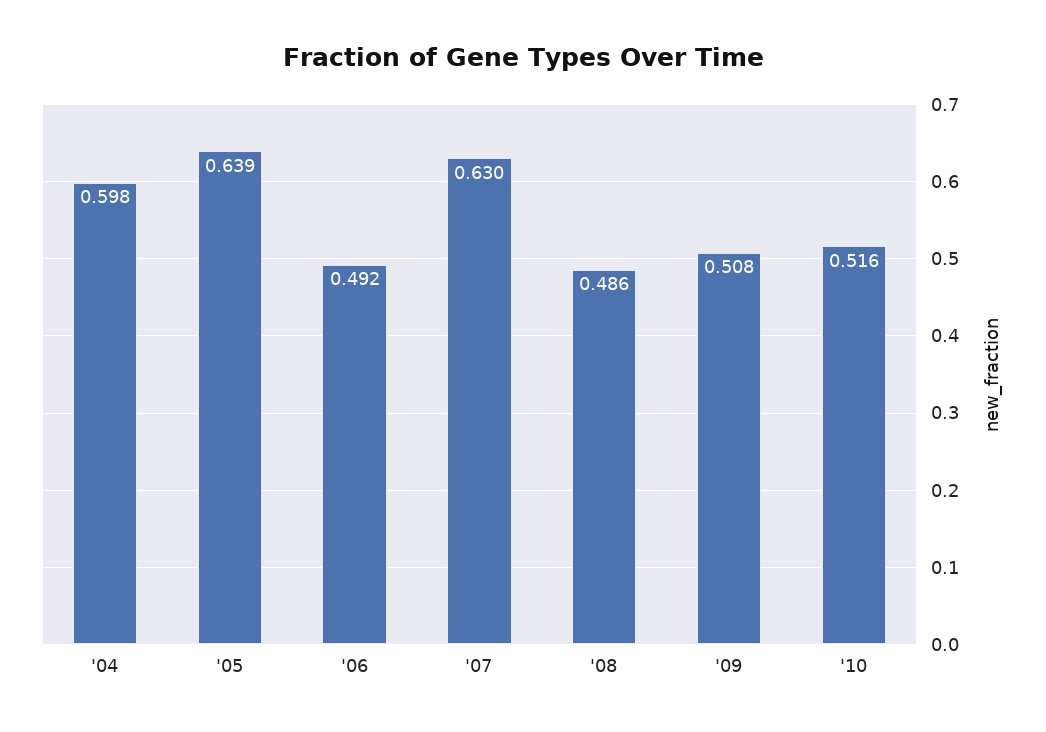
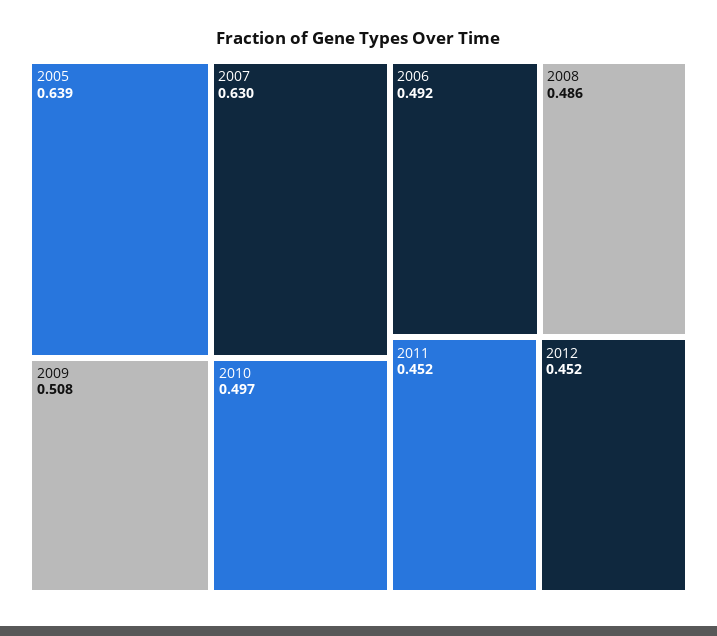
'04: 0.598 -> none
'10: 0.516 -> 0.497
2011: none -> 0.452
2012: none -> 0.452

